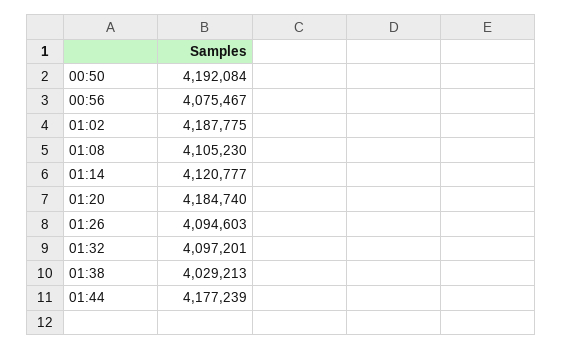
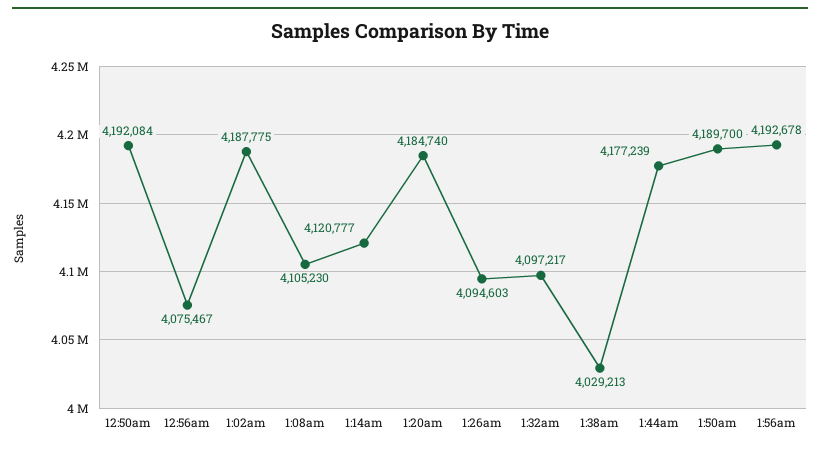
01:32: 4097201 -> 4097217
1:50am: none -> 4189700
1:56am: none -> 4192678

